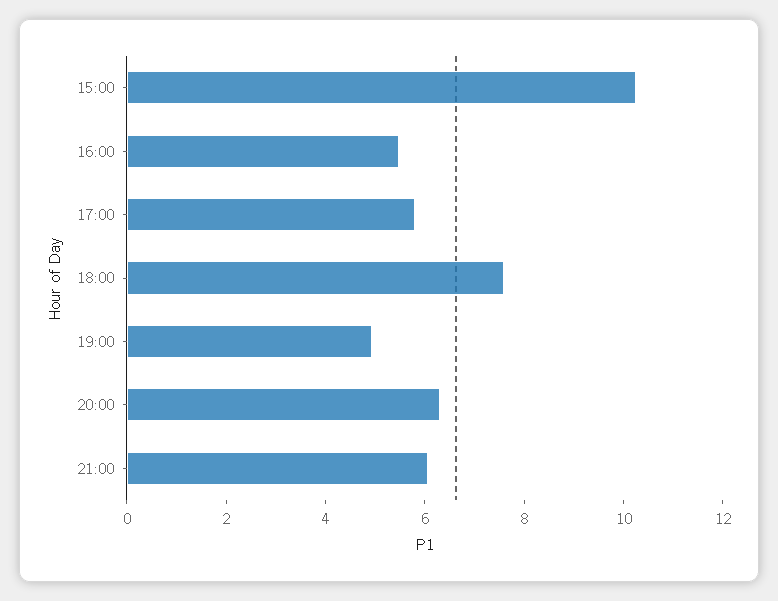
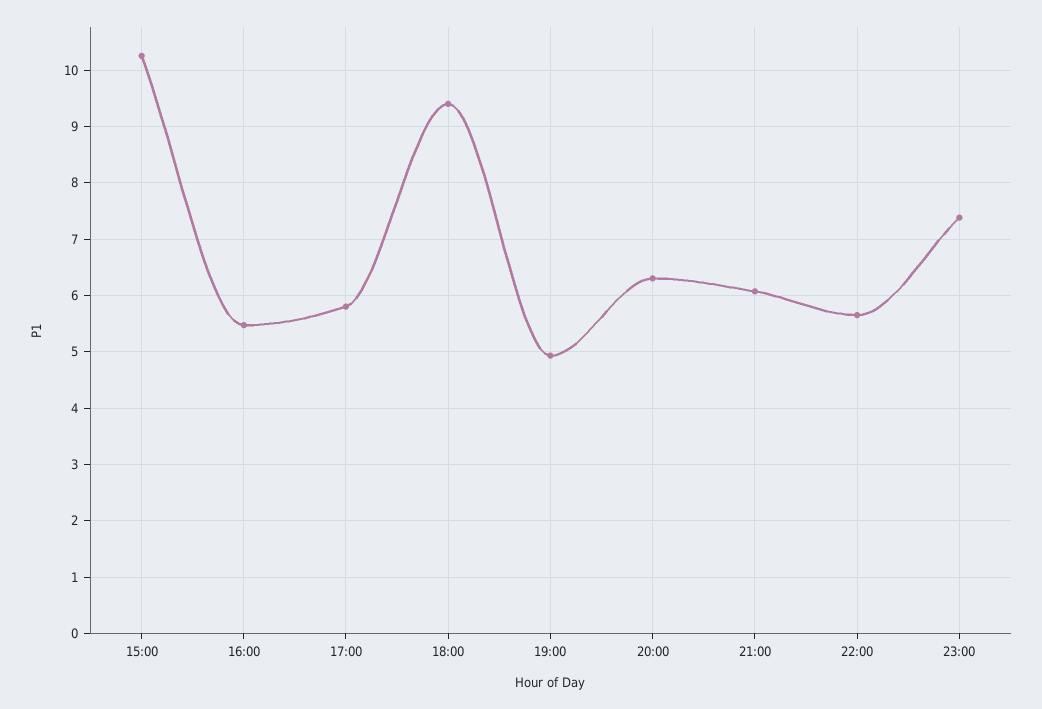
18:00: 7.5 -> 9.4
22:00: none -> 5.6
23:00: none -> 7.4

